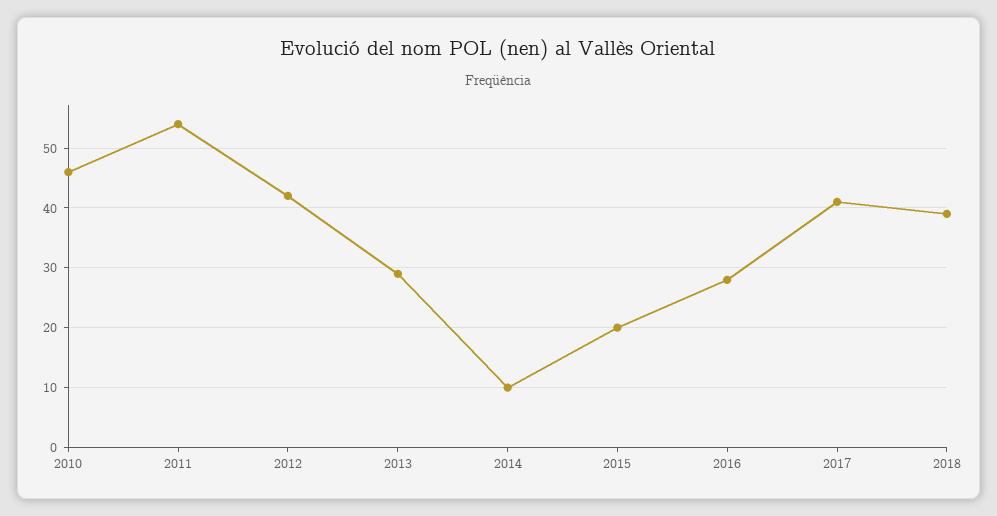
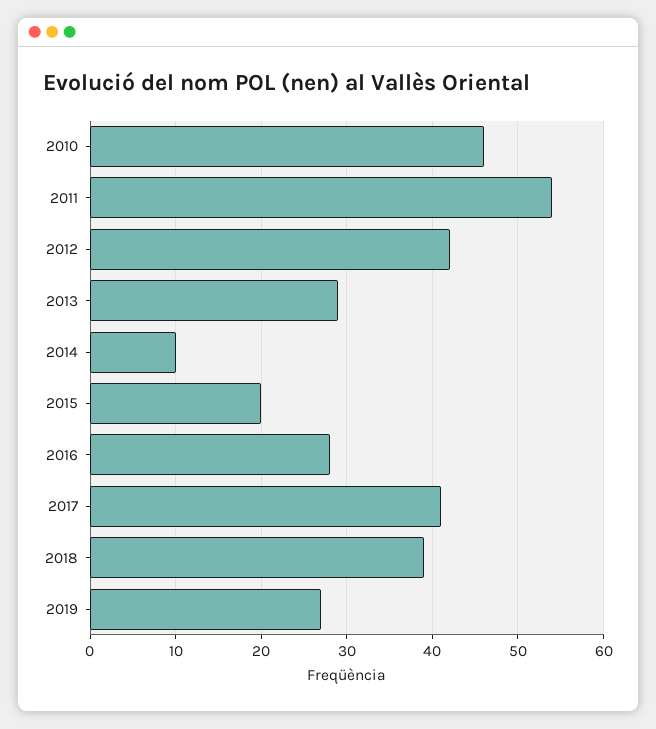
2019: none -> 27

